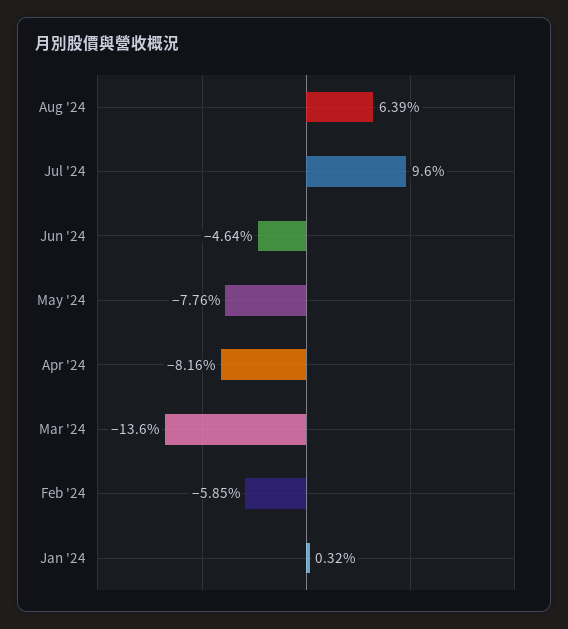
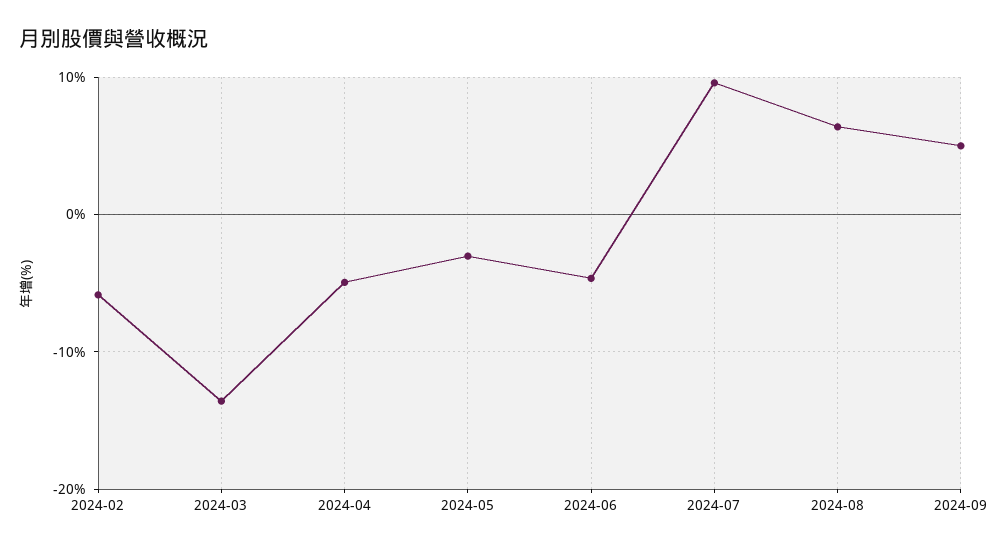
May '24: -7.76 -> -3
Apr '24: -8.16 -> -5
Jan '24: 0.32 -> none
2024-09: none -> 5

